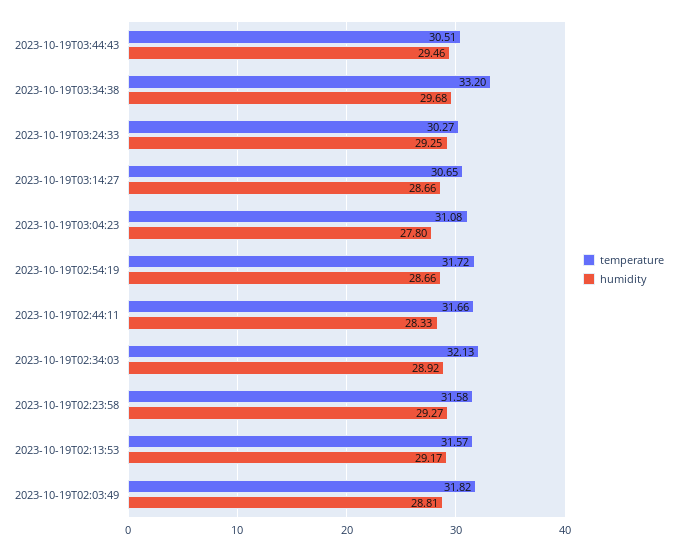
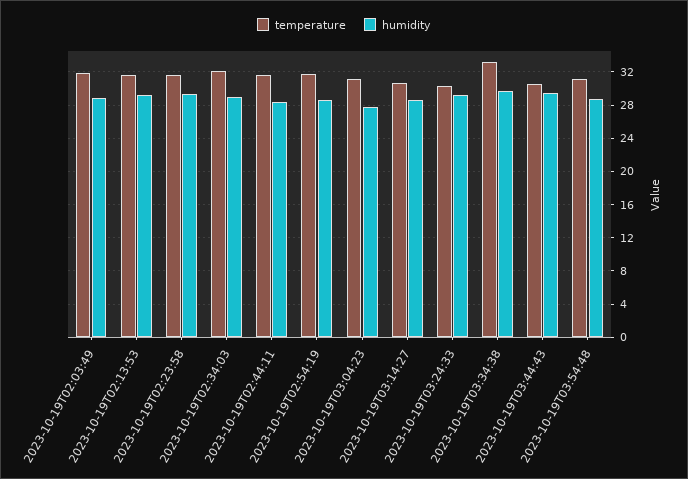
temperature, 2023-10-19T03:54:48: none -> 31
humidity, 2023-10-19T03:54:48: none -> 29

